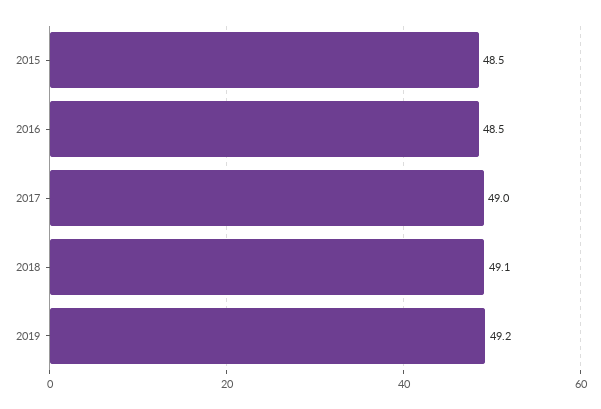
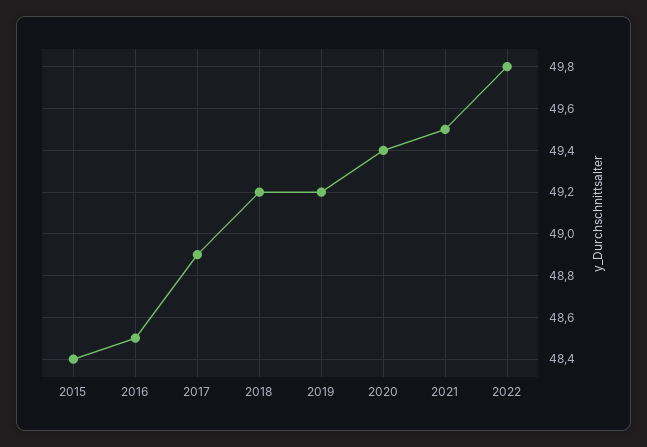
2015: 48.5 -> 48.4
2017: 49 -> 48.9
2018: 49.1 -> 49.2
2020: none -> 49.4
2021: none -> 49.5
2022: none -> 49.8

